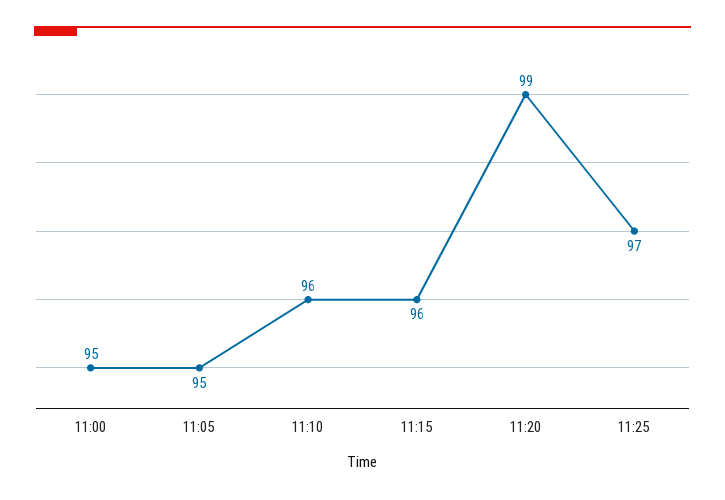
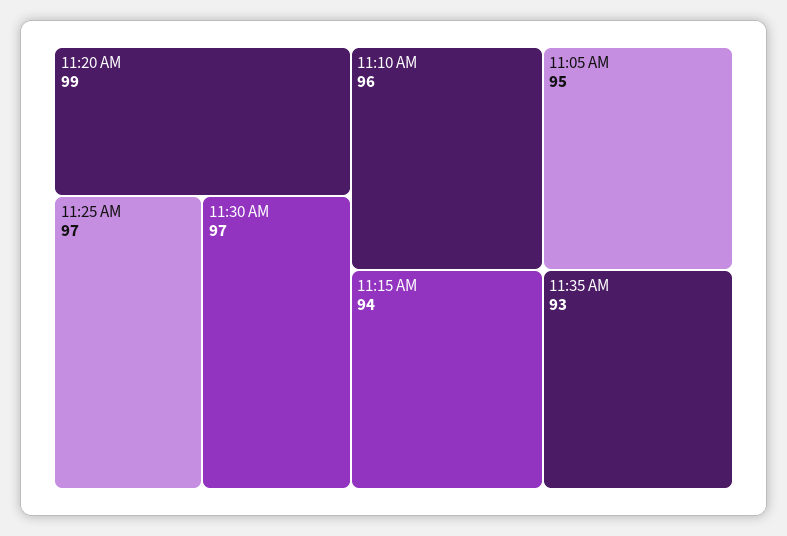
11:00: 95 -> none
11:15: 96 -> 94
11:30 AM: none -> 97
11:35 AM: none -> 93

